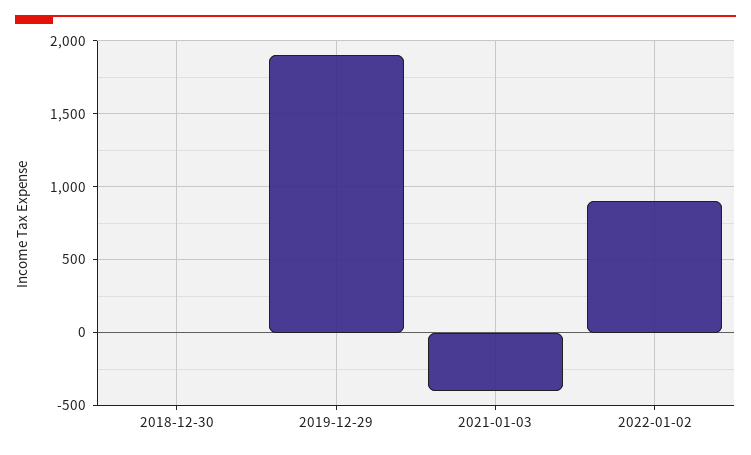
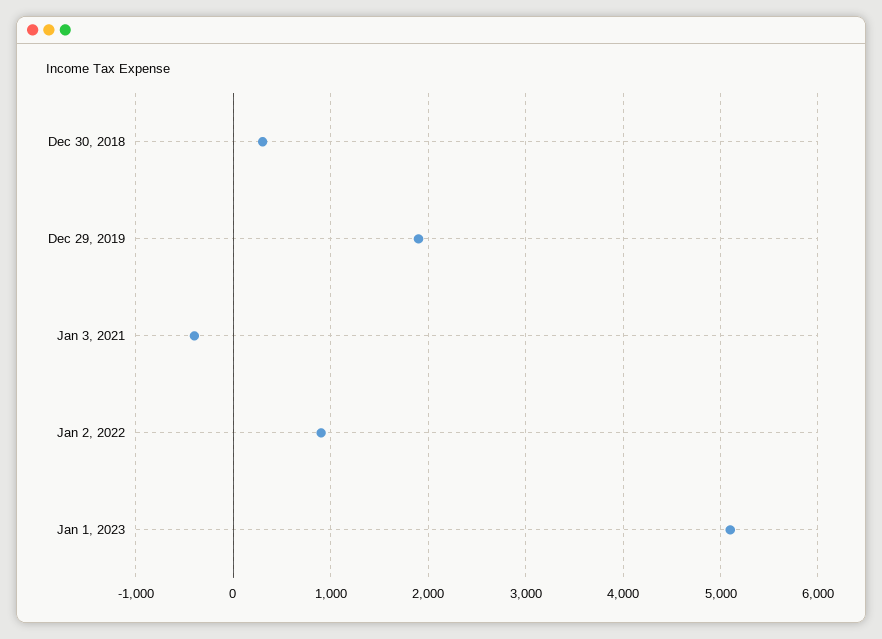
2018-12-30: 0 -> 300
Jan 1, 2023: none -> 5100

